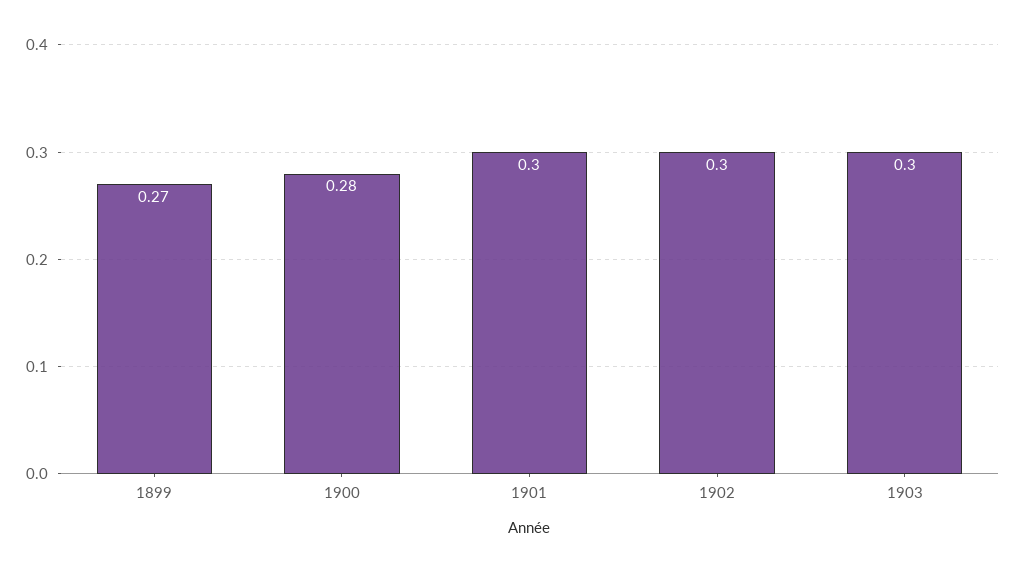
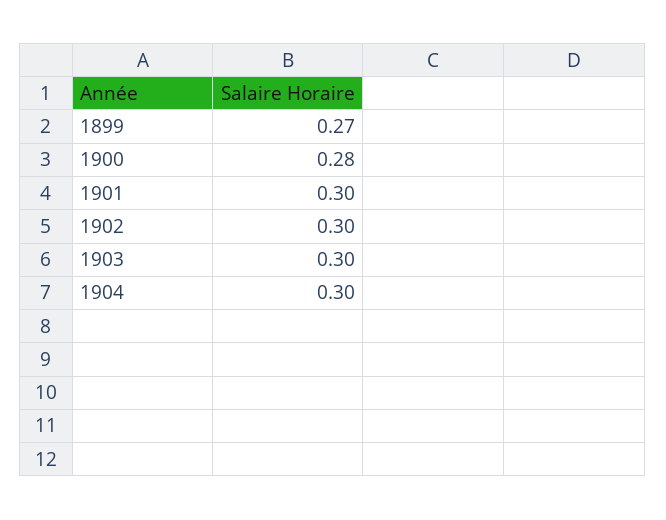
1904: none -> 0.3

